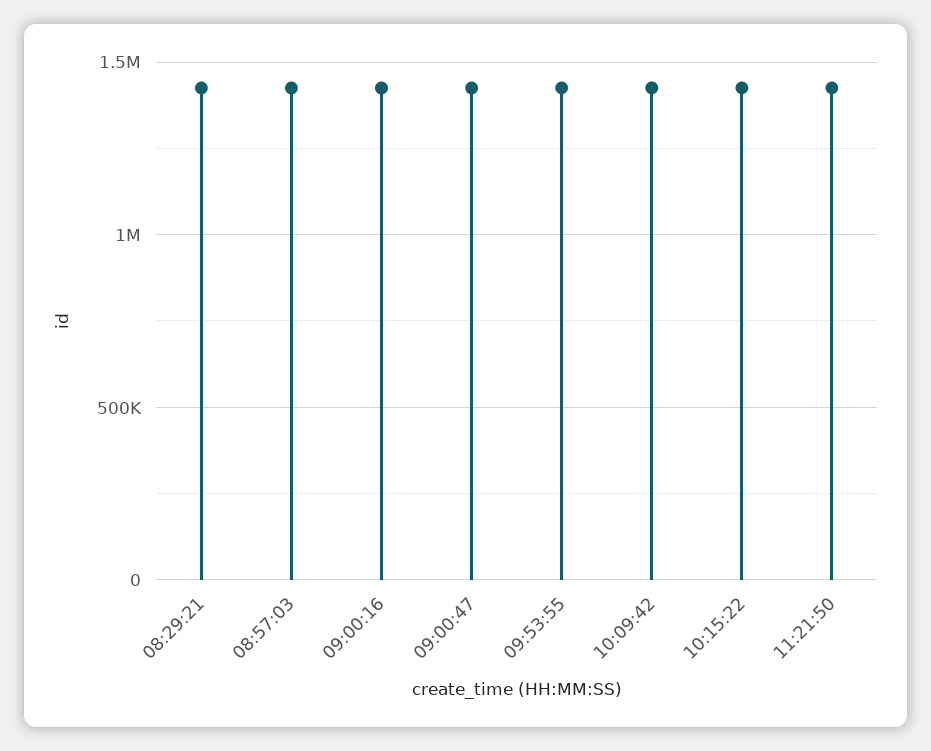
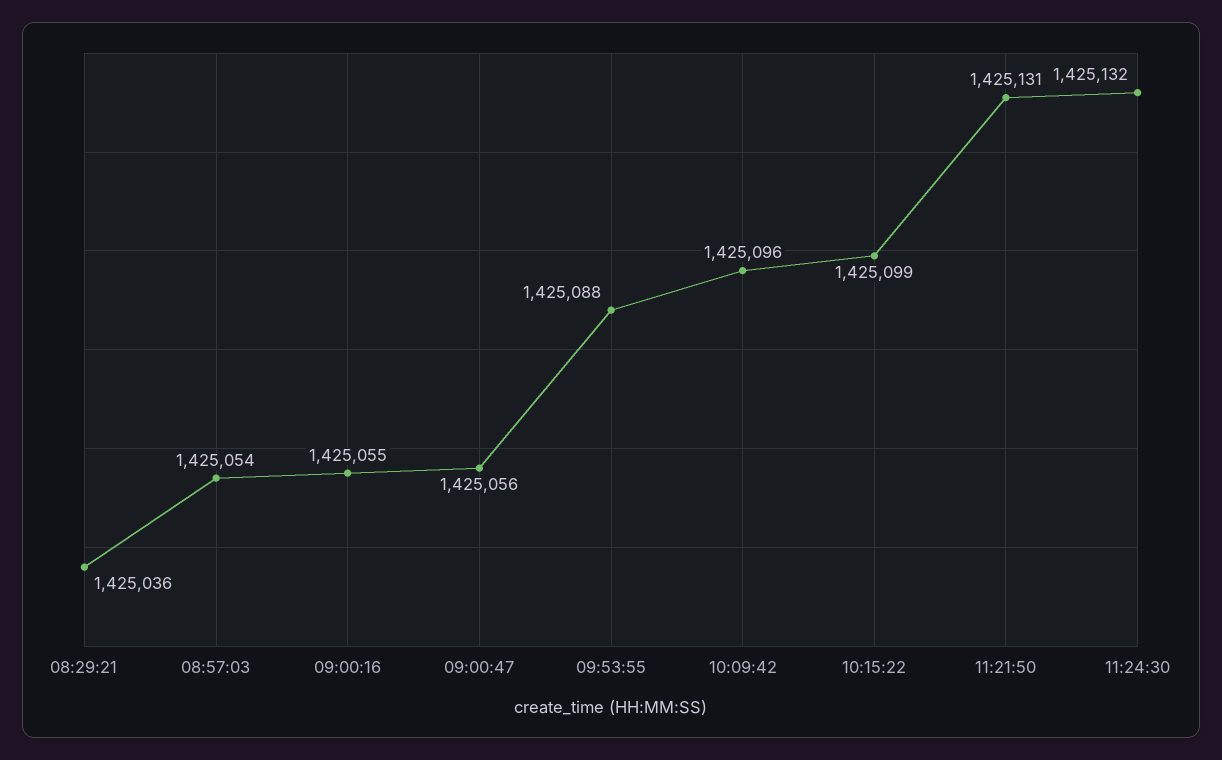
11:24:30: none -> 1425132

